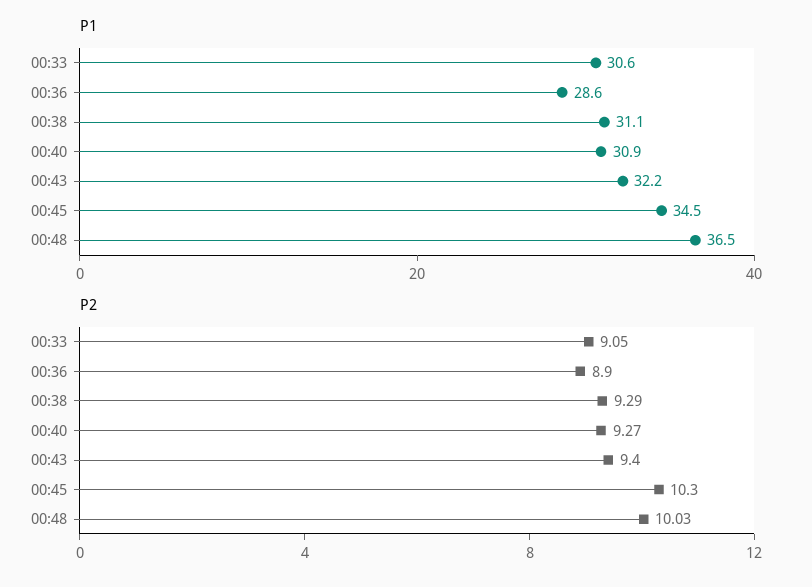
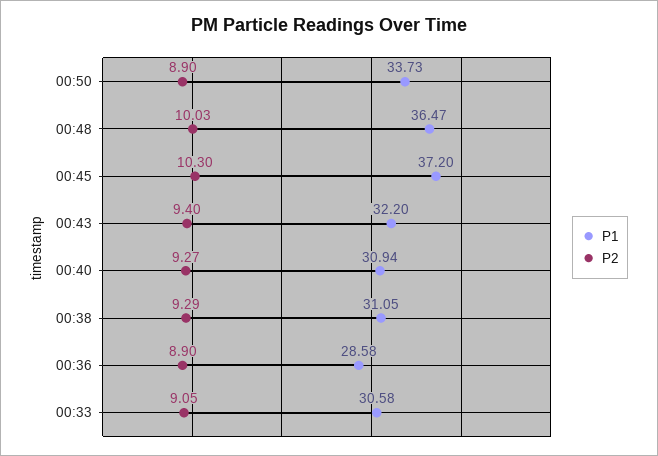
P1, 00:45: 34.5 -> 37.2
P1, 00:50: none -> 33.73
P2, 00:50: none -> 8.9

